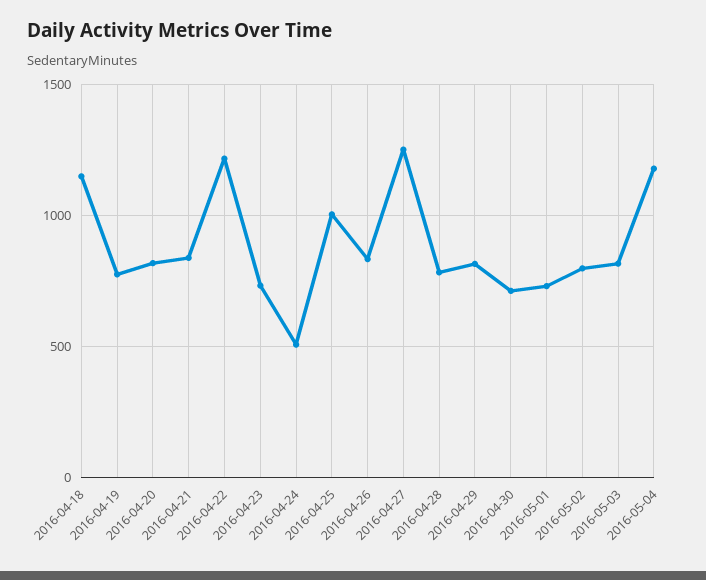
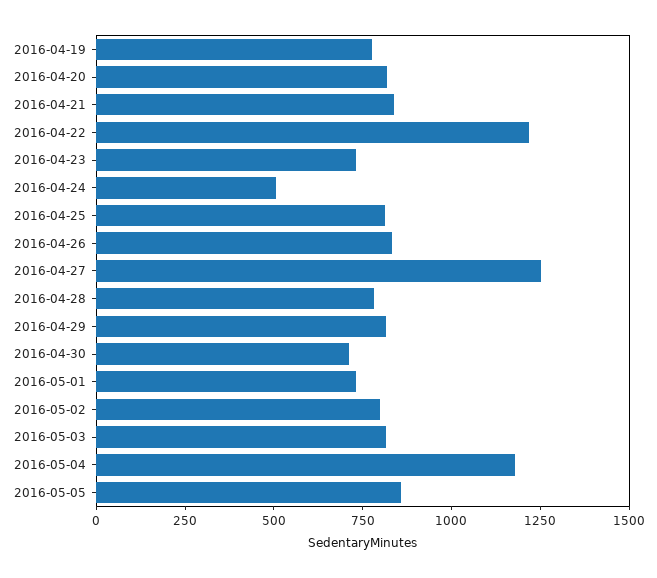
2016-04-18: 1150 -> none
2016-04-25: 1000 -> 800
2016-05-05: none -> 850

